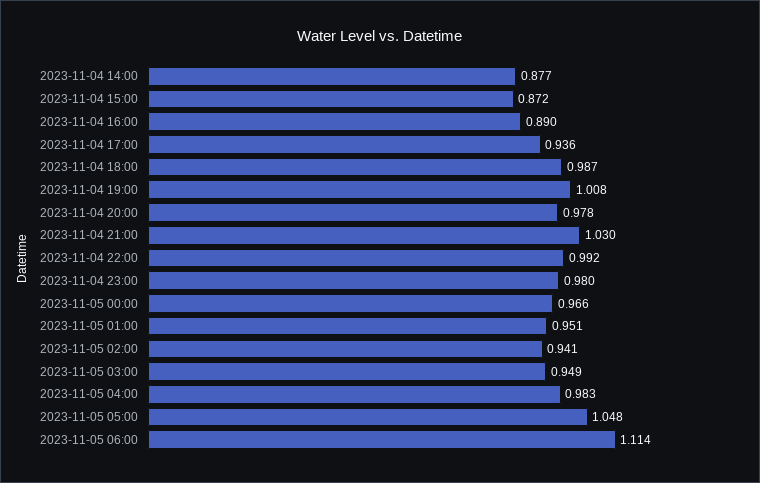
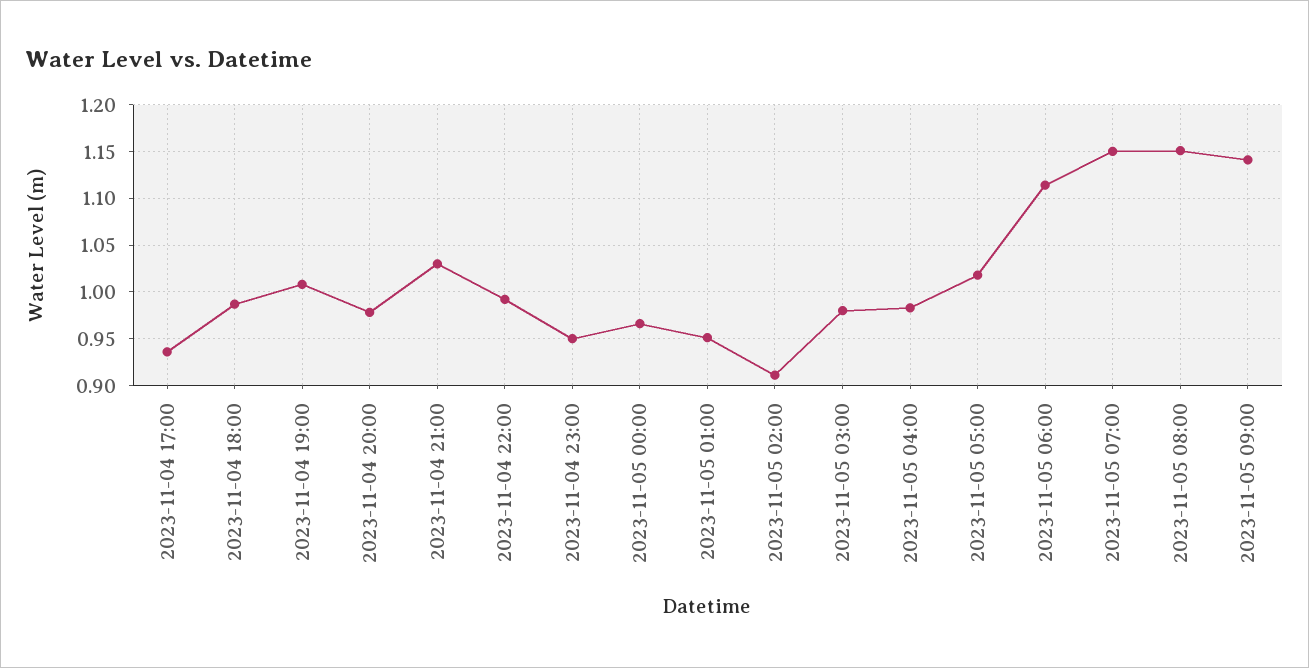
2023-11-04 14:00: 0.877 -> none
2023-11-04 15:00: 0.872 -> none
2023-11-04 16:00: 0.89 -> none
2023-11-04 23:00: 0.98 -> 0.95
2023-11-05 02:00: 0.941 -> 0.91
2023-11-05 03:00: 0.949 -> 0.98
2023-11-05 05:00: 1.048 -> 1.02
2023-11-05 07:00: none -> 1.15
2023-11-05 08:00: none -> 1.15
2023-11-05 09:00: none -> 1.14

